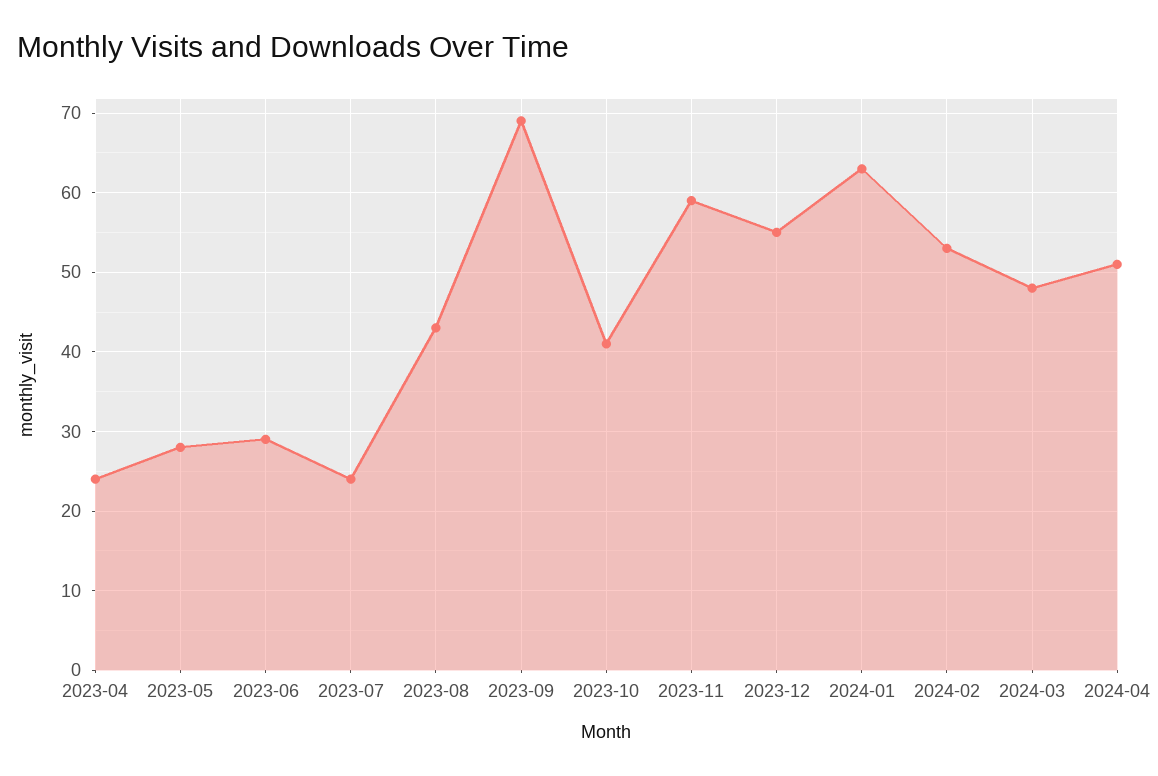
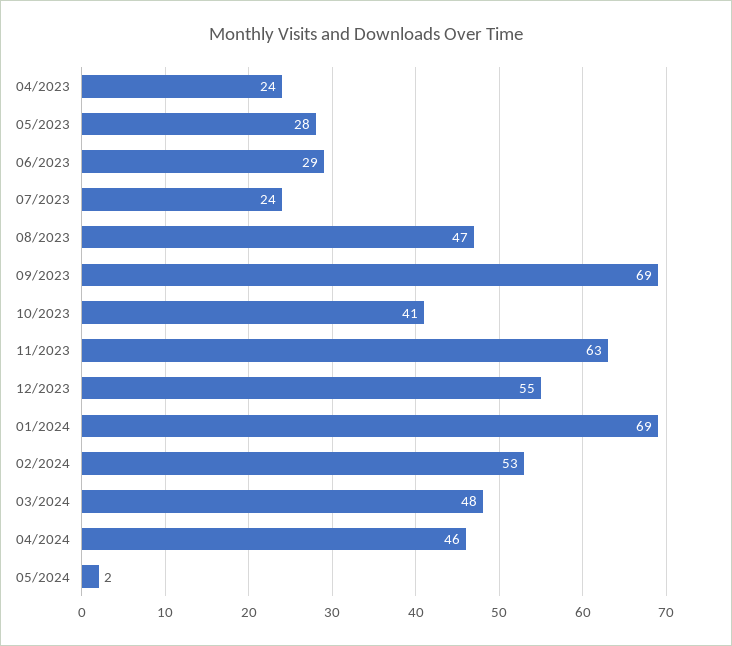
2023-08: 43 -> 47
2023-11: 59 -> 63
2024-01: 63 -> 69
2024-04: 51 -> 46
05/2024: none -> 2

